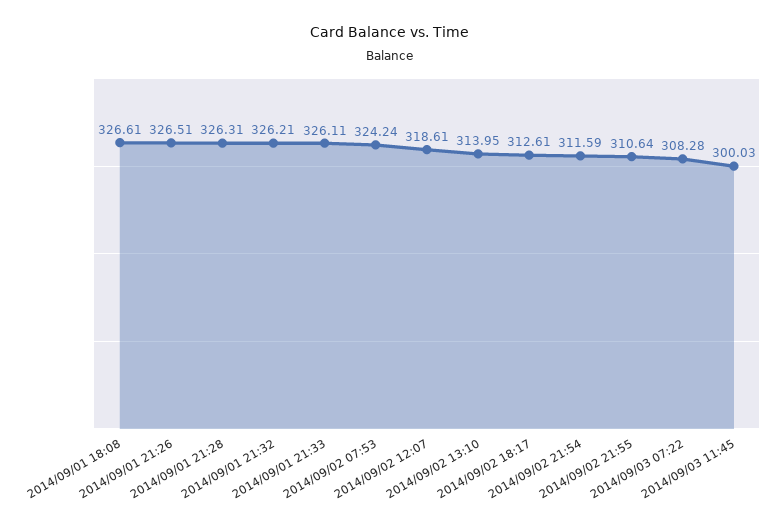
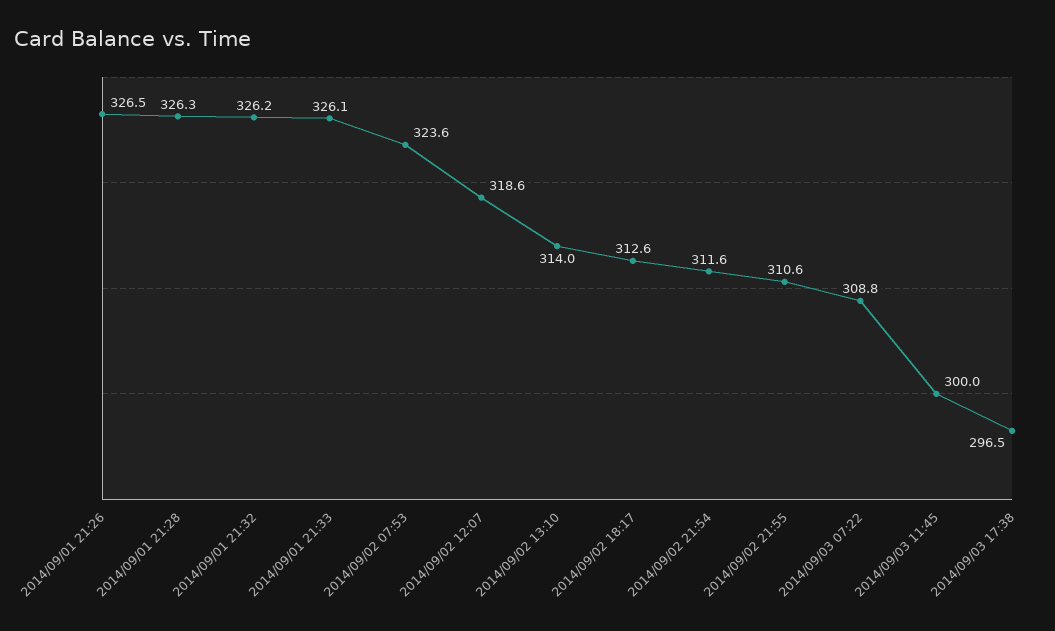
2014/09/01 18:08: 326.61 -> none
2014/09/02 07:53: 324.24 -> 323.6
2014/09/03 07:22: 308.28 -> 308.8
2014/09/03 17:38: none -> 296.5

